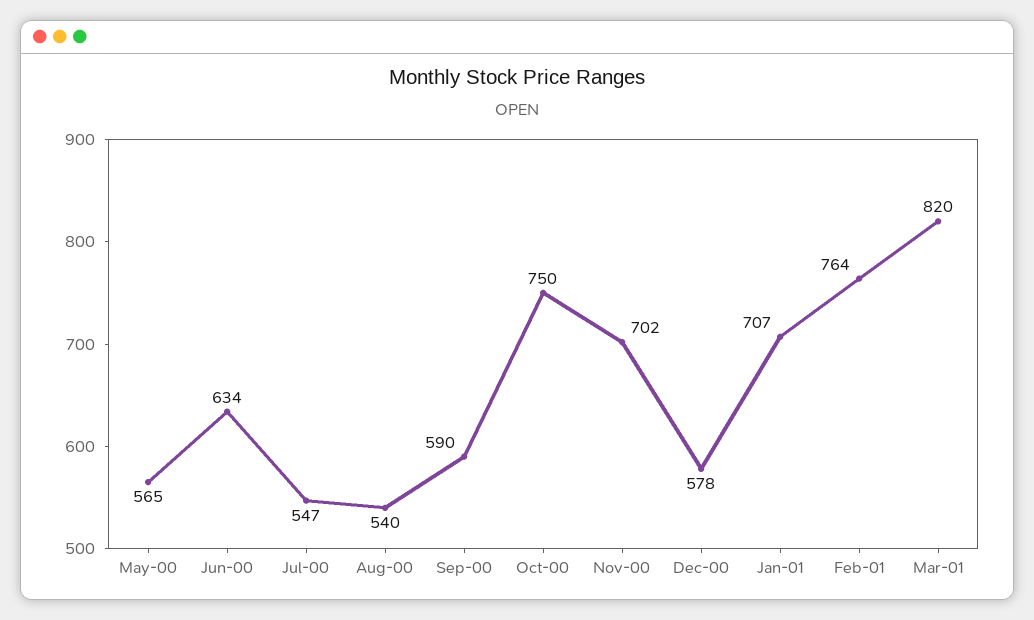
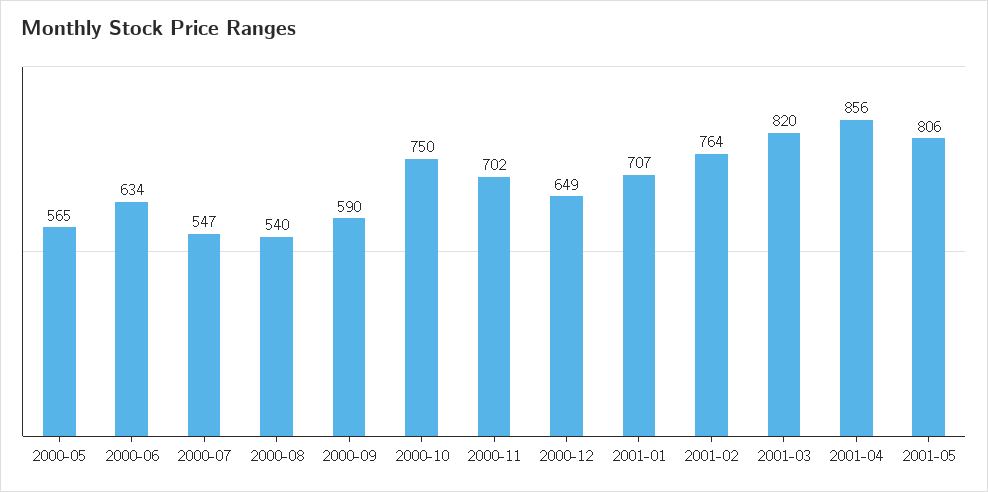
Dec-00: 578 -> 649
2001-04: none -> 856
2001-05: none -> 806

